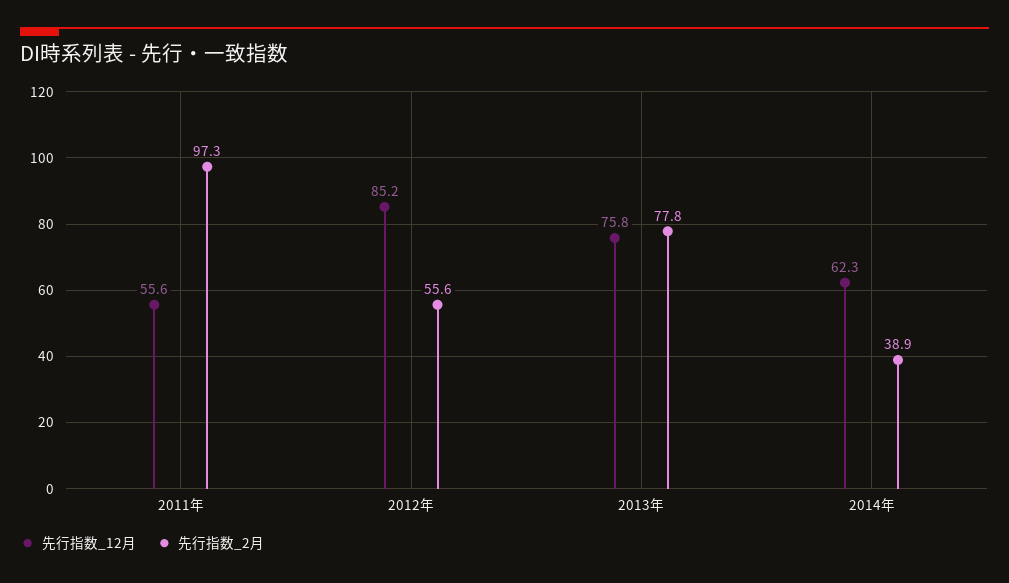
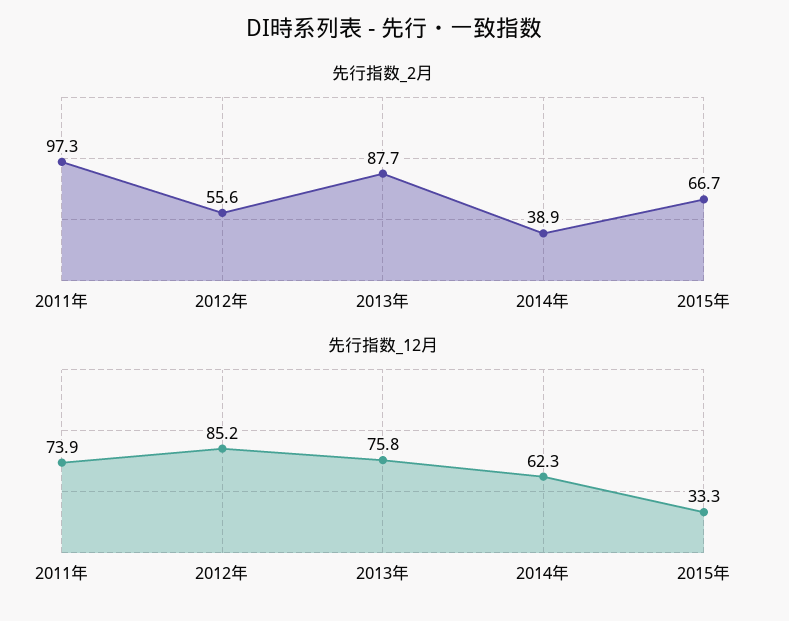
先行指数_12月, 2011年: 55.6 -> 73.9
先行指数_2月, 2013年: 77.8 -> 87.7
先行指数_2月, 2015年: none -> 66.7
先行指数_12月, 2015年: none -> 33.3

